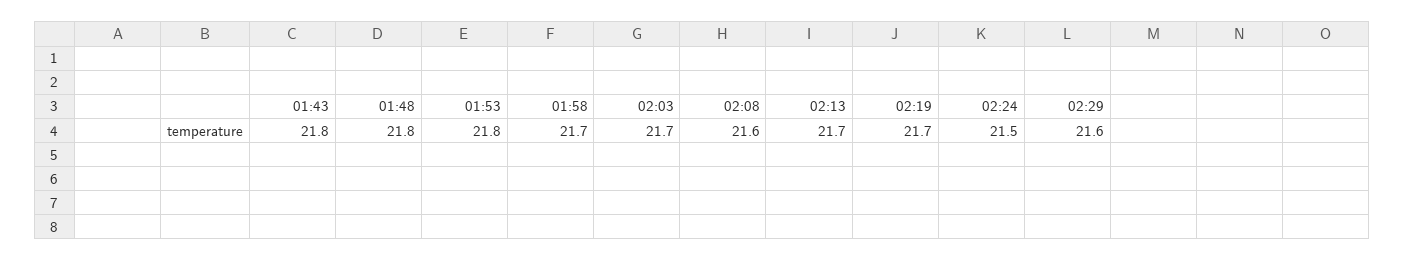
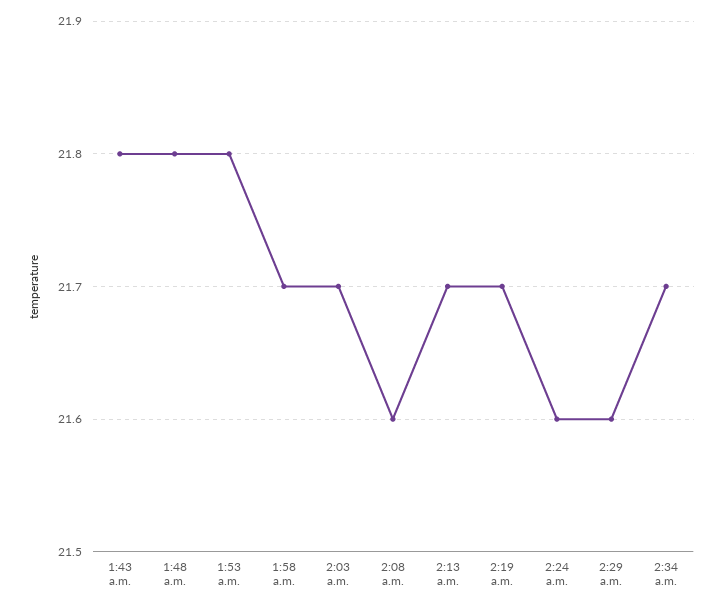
02:24: 21.5 -> 21.6
2:34 a.m.: none -> 21.7

